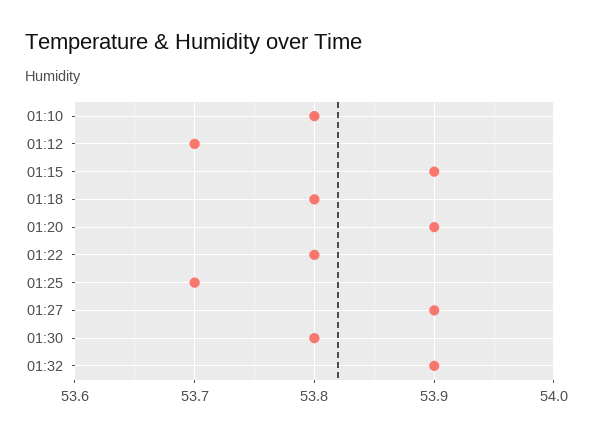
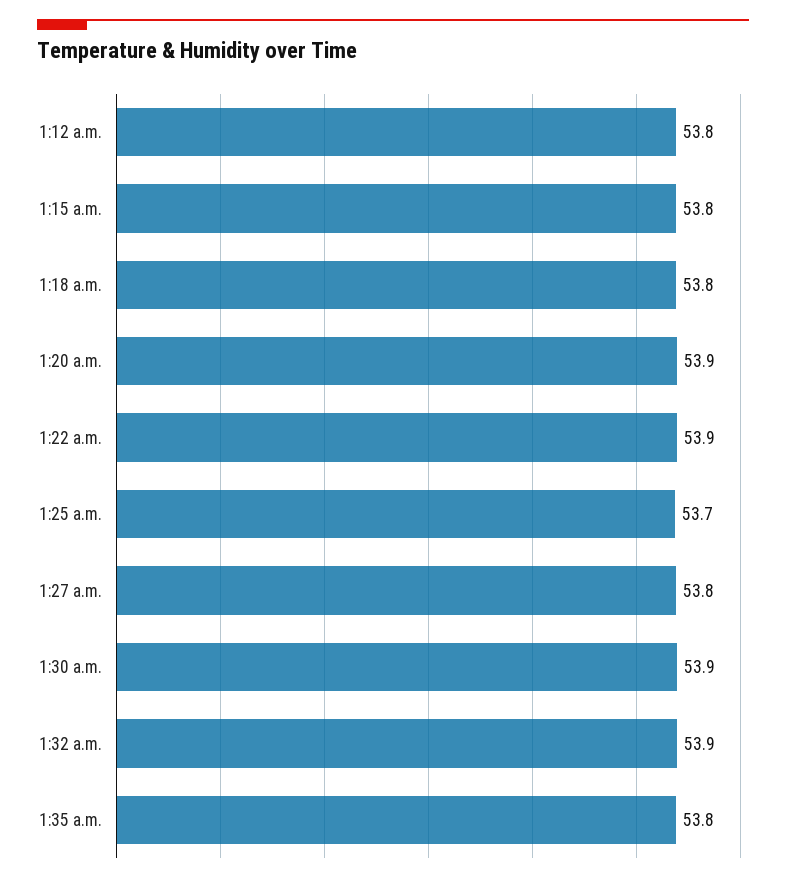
01:10: 53.8 -> none
01:12: 53.7 -> 53.8
01:15: 53.9 -> 53.8
01:22: 53.8 -> 53.9
01:27: 53.9 -> 53.8
01:30: 53.8 -> 53.9
1:35 a.m.: none -> 53.8

